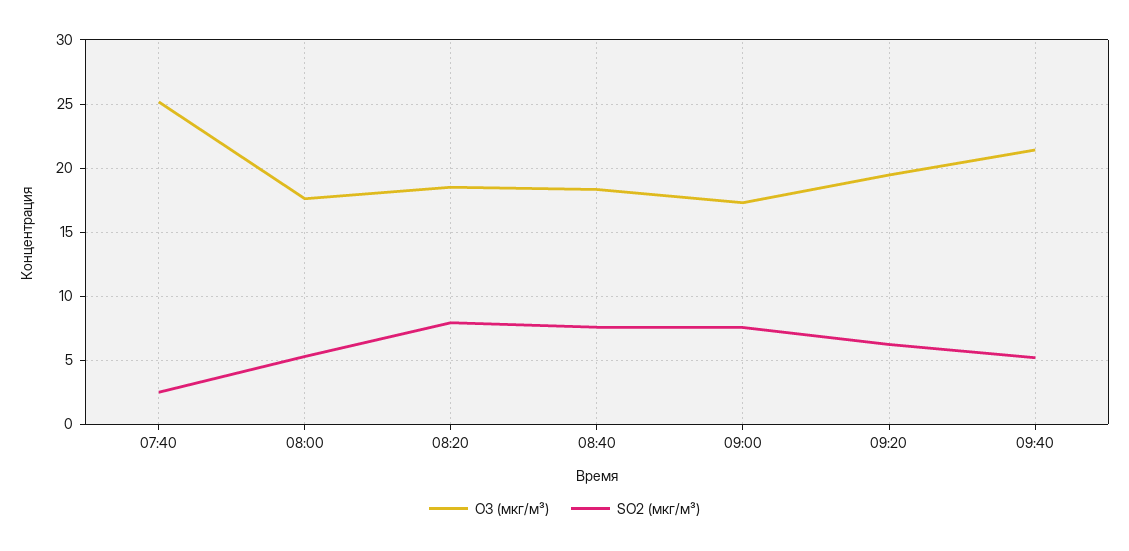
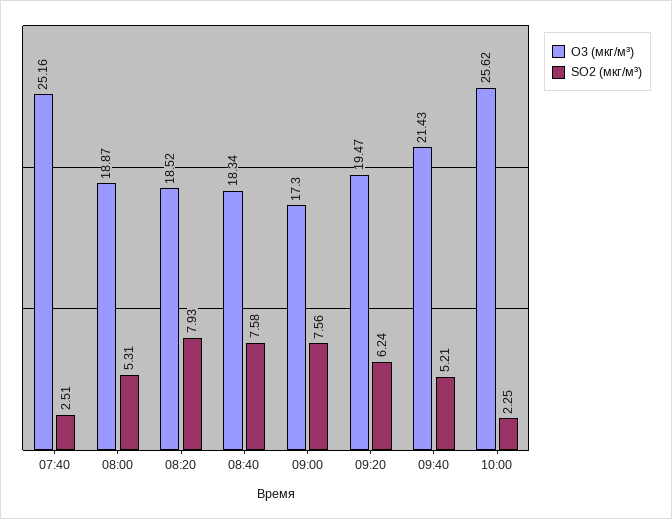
O3 (мкг/м³), 08:00: 17.5 -> 18.87
O3 (мкг/м³), 10:00: none -> 25.62
SO2 (мкг/м³), 10:00: none -> 2.25

